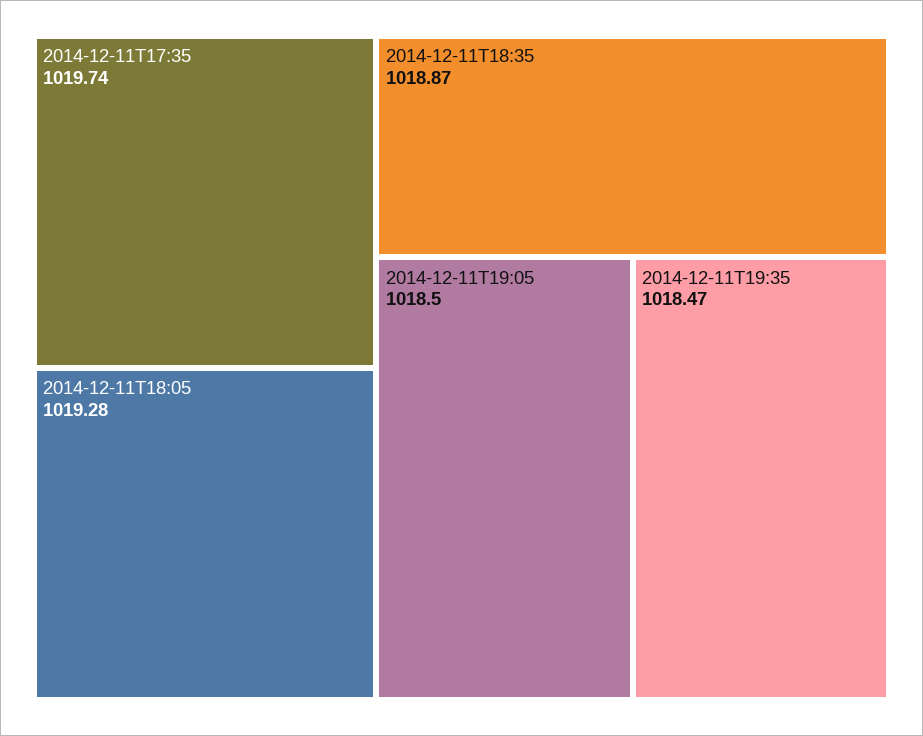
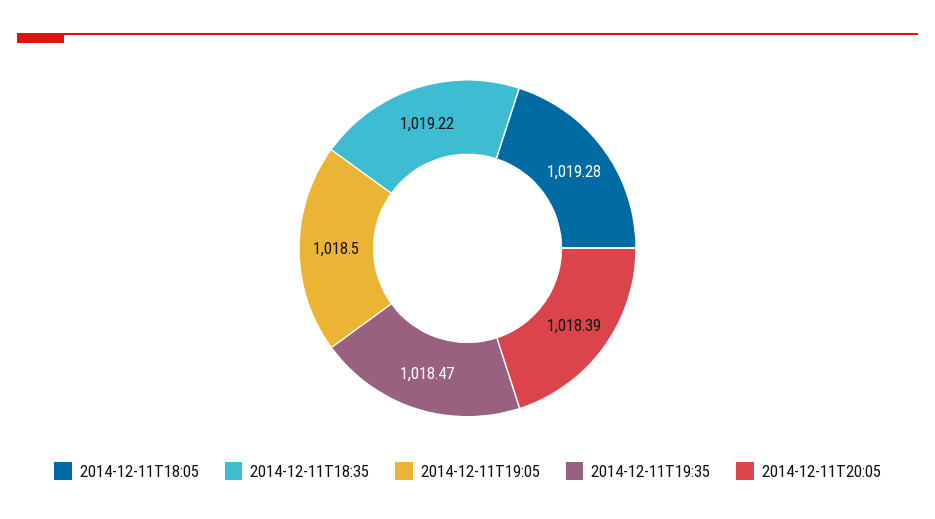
2014-12-11T17:35: 1019.74 -> none
2014-12-11T18:35: 1018.87 -> 1019.22
2014-12-11T20:05: none -> 1018.39

